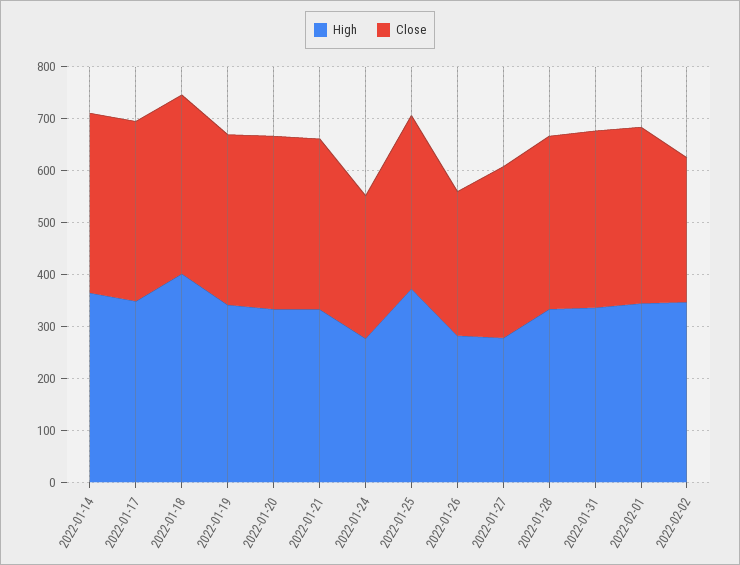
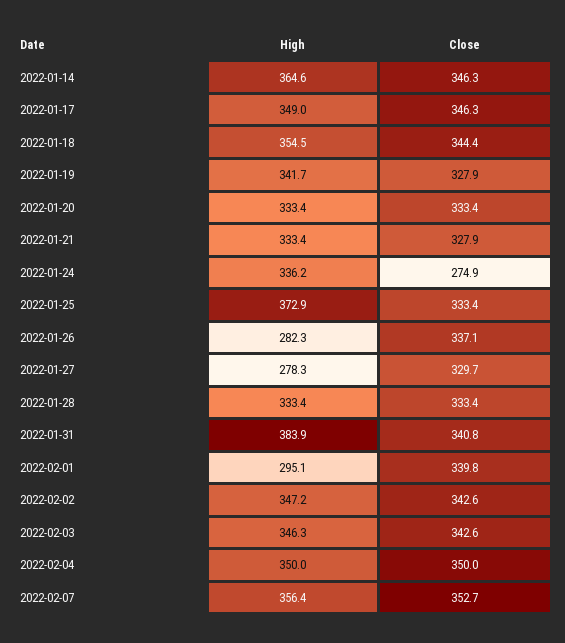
High, 2022-01-18: 400 -> 354.5
High, 2022-01-24: 280 -> 336.2
Close, 2022-01-26: 280 -> 337.1
High, 2022-01-31: 340 -> 383.9
High, 2022-02-01: 340 -> 295.1
Close, 2022-02-02: 280 -> 342.6
High, 2022-02-03: none -> 346.3
Close, 2022-02-03: none -> 342.6
High, 2022-02-04: none -> 350
Close, 2022-02-04: none -> 350
High, 2022-02-07: none -> 356.4
Close, 2022-02-07: none -> 352.7

